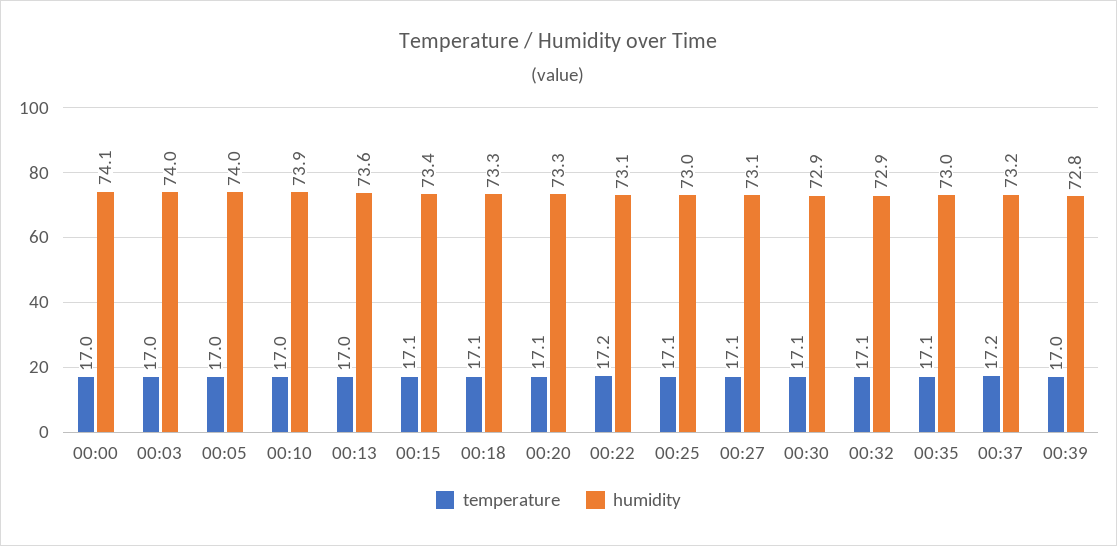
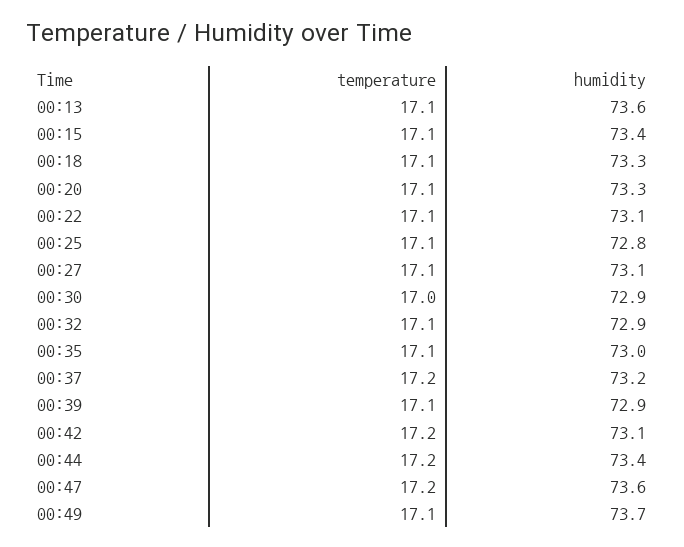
temperature, 00:00: 17 -> none
humidity, 00:00: 74.1 -> none
temperature, 00:03: 17 -> none
humidity, 00:03: 74 -> none
temperature, 00:05: 17 -> none
humidity, 00:05: 74 -> none
temperature, 00:10: 17 -> none
humidity, 00:10: 73.9 -> none
temperature, 00:13: 17 -> 17.1
temperature, 00:22: 17.2 -> 17.1
humidity, 00:25: 73 -> 72.8
temperature, 00:30: 17.1 -> 17
temperature, 00:39: 17 -> 17.1
humidity, 00:39: 72.8 -> 72.9
temperature, 00:42: none -> 17.2
humidity, 00:42: none -> 73.1
temperature, 00:44: none -> 17.2
humidity, 00:44: none -> 73.4
temperature, 00:47: none -> 17.2
humidity, 00:47: none -> 73.6
temperature, 00:49: none -> 17.1
humidity, 00:49: none -> 73.7

